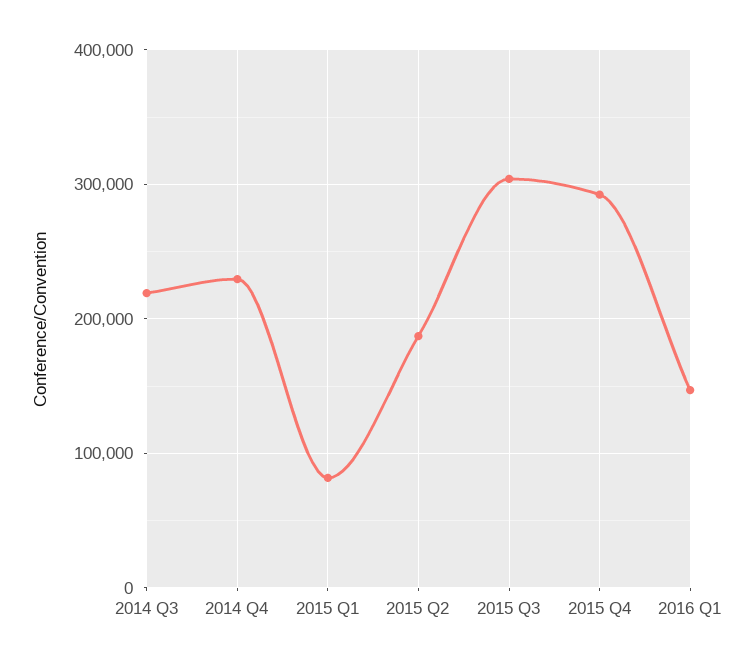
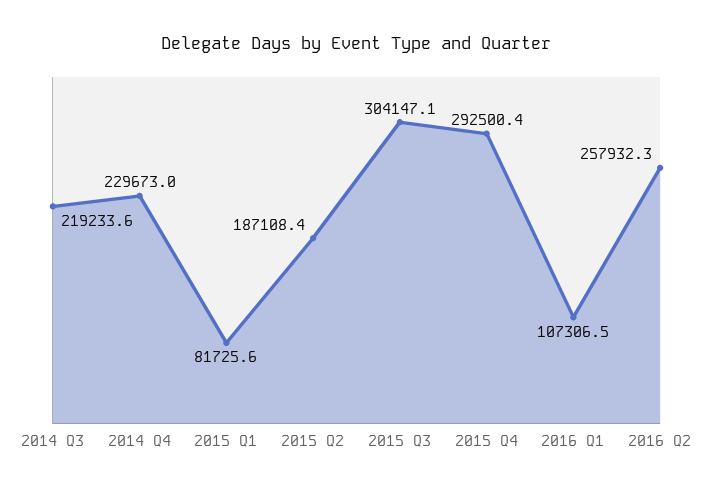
2016 Q1: 150000 -> 107306.5
2016 Q2: none -> 257932.3

